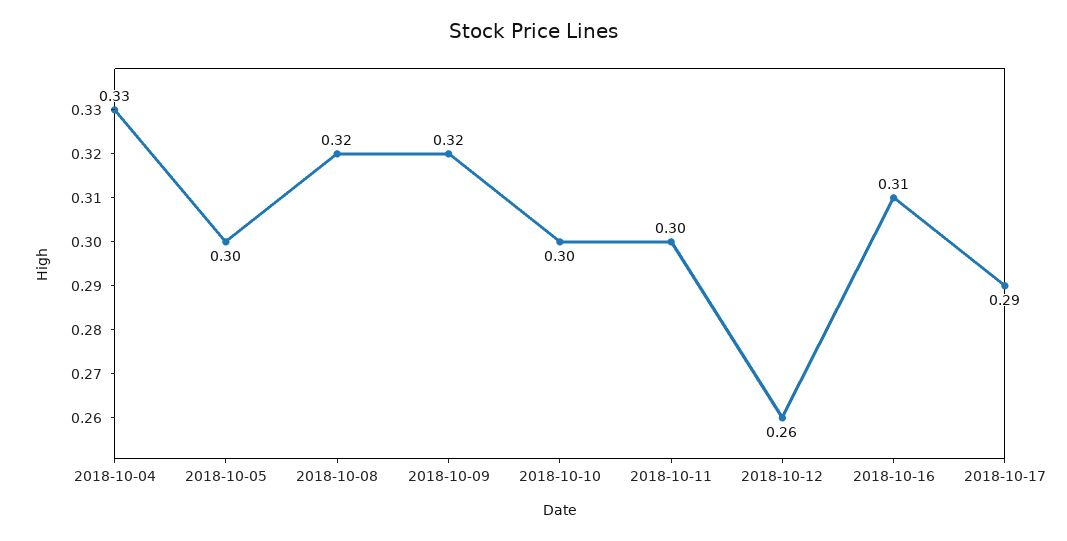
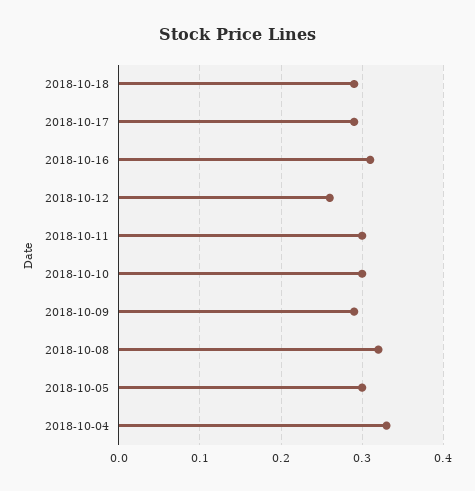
2018-10-09: 0.32 -> 0.29
2018-10-18: none -> 0.29

